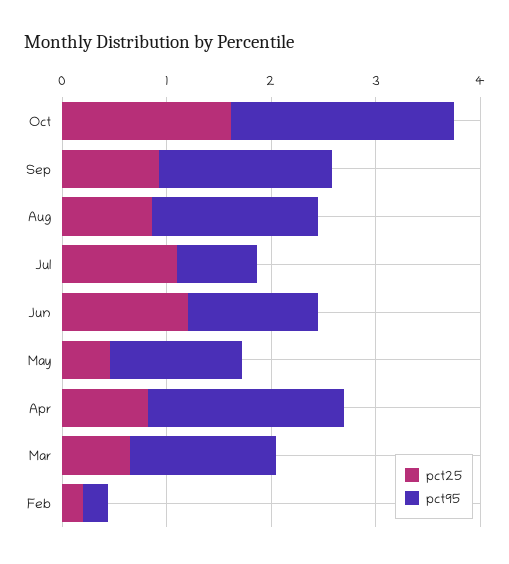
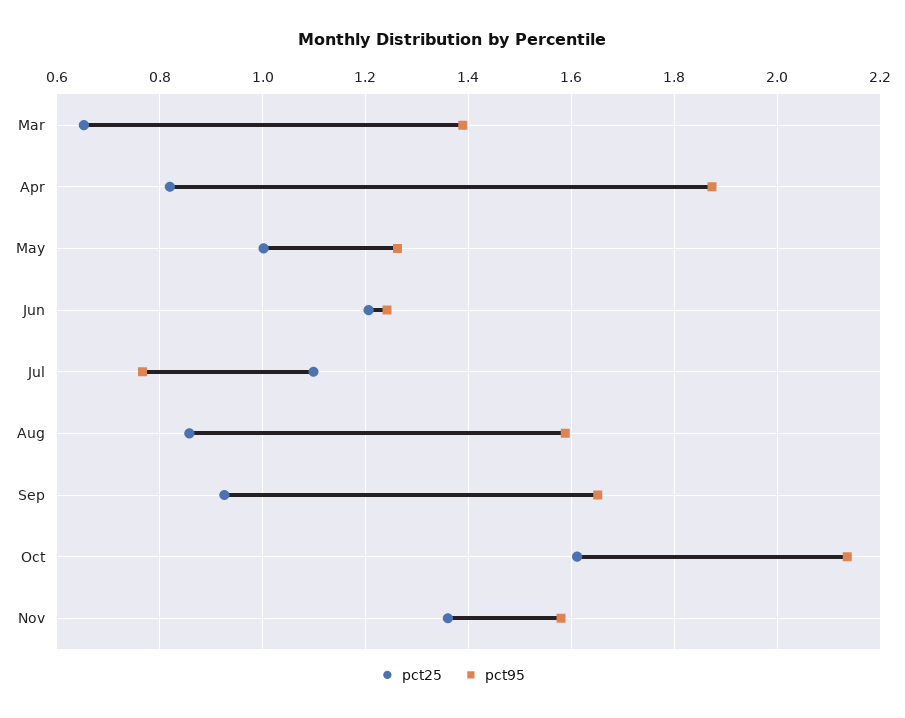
pct25, May: 0.4 -> 1
pct25, Feb: 0.2 -> none
pct95, Feb: 0.2 -> none
pct25, Nov: none -> 1.36
pct95, Nov: none -> 1.58

